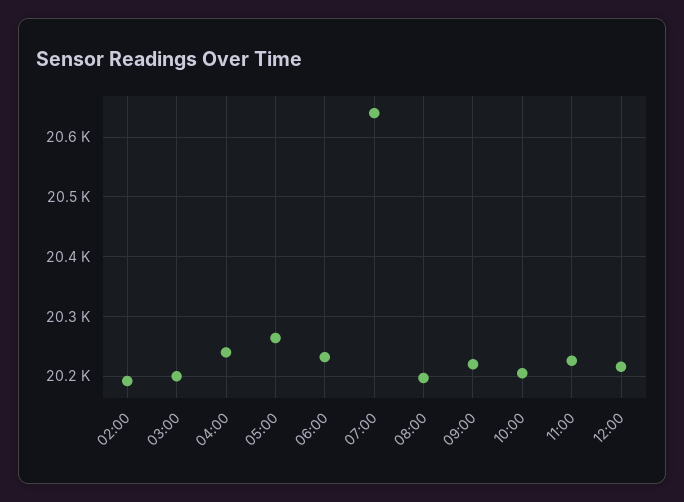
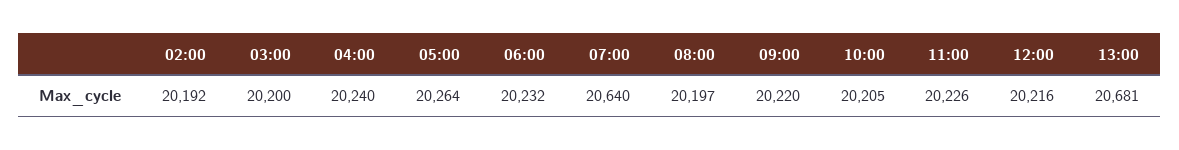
13:00: none -> 20681

